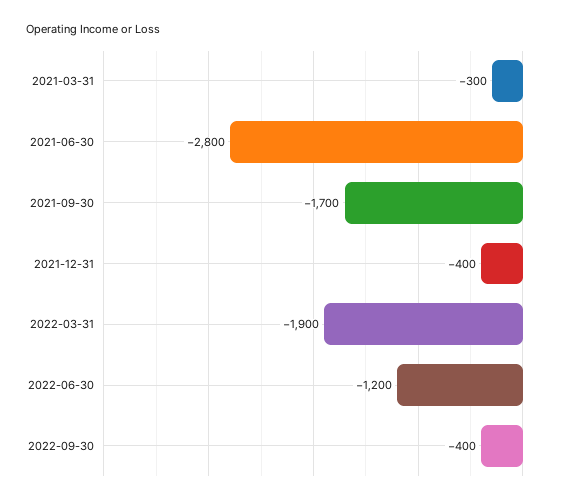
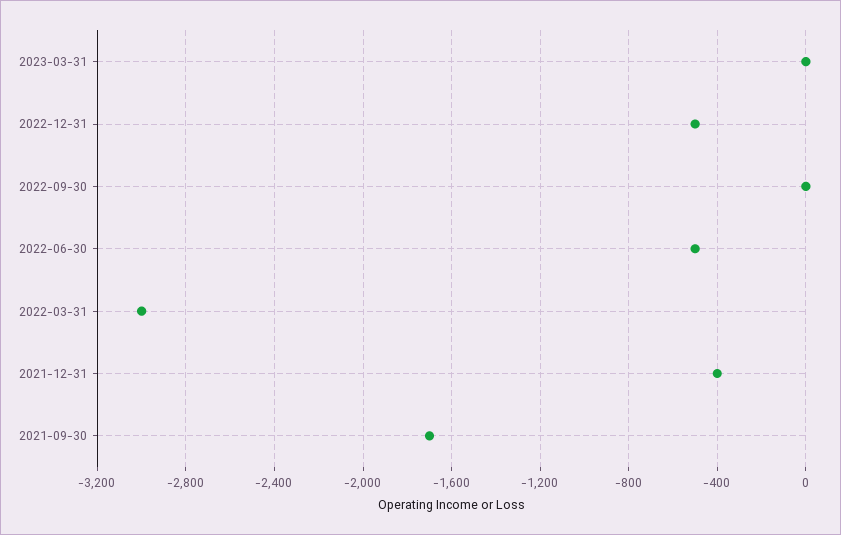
2021-03-31: -300 -> none
2021-06-30: -2800 -> none
2022-03-31: -1900 -> -3000
2022-06-30: -1200 -> -500
2022-09-30: -400 -> 0
2023-03-31: none -> 0
2022-12-31: none -> -500

